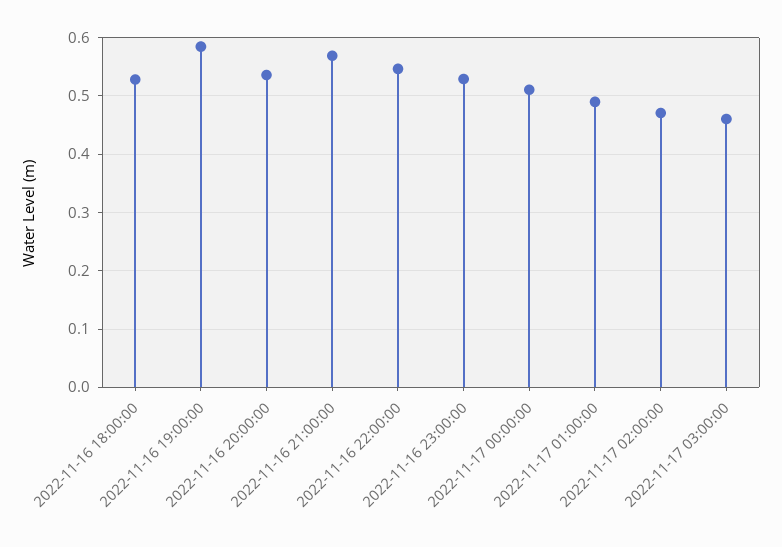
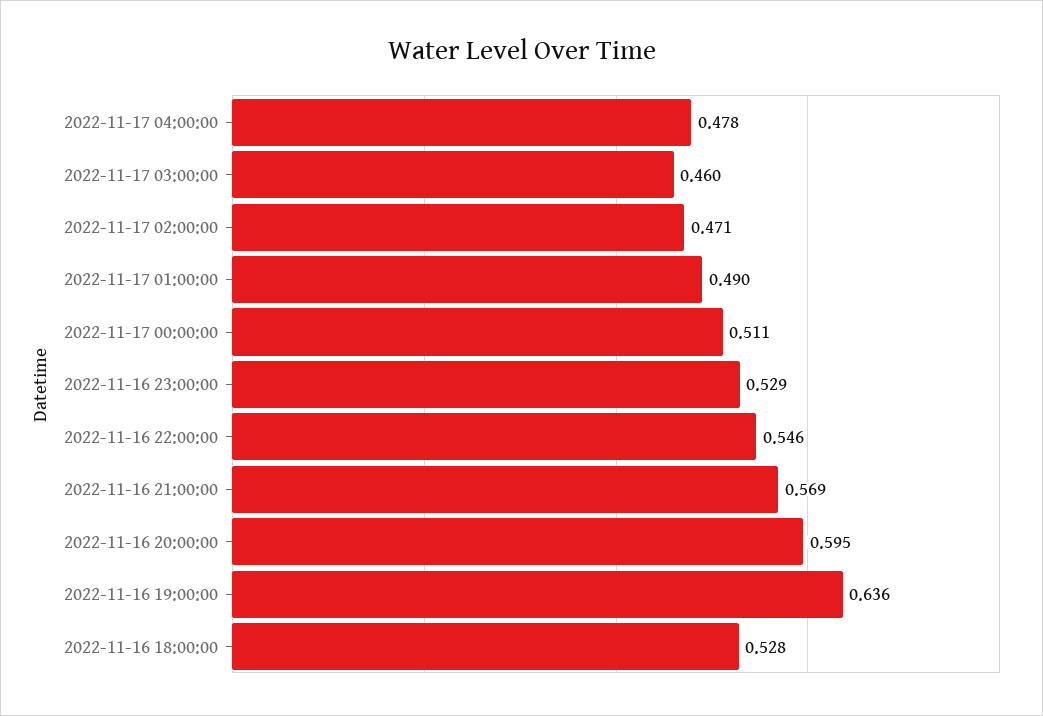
2022-11-16 19:00:00: 0.58 -> 0.636
2022-11-16 20:00:00: 0.54 -> 0.595
2022-11-17 04:00:00: none -> 0.478

